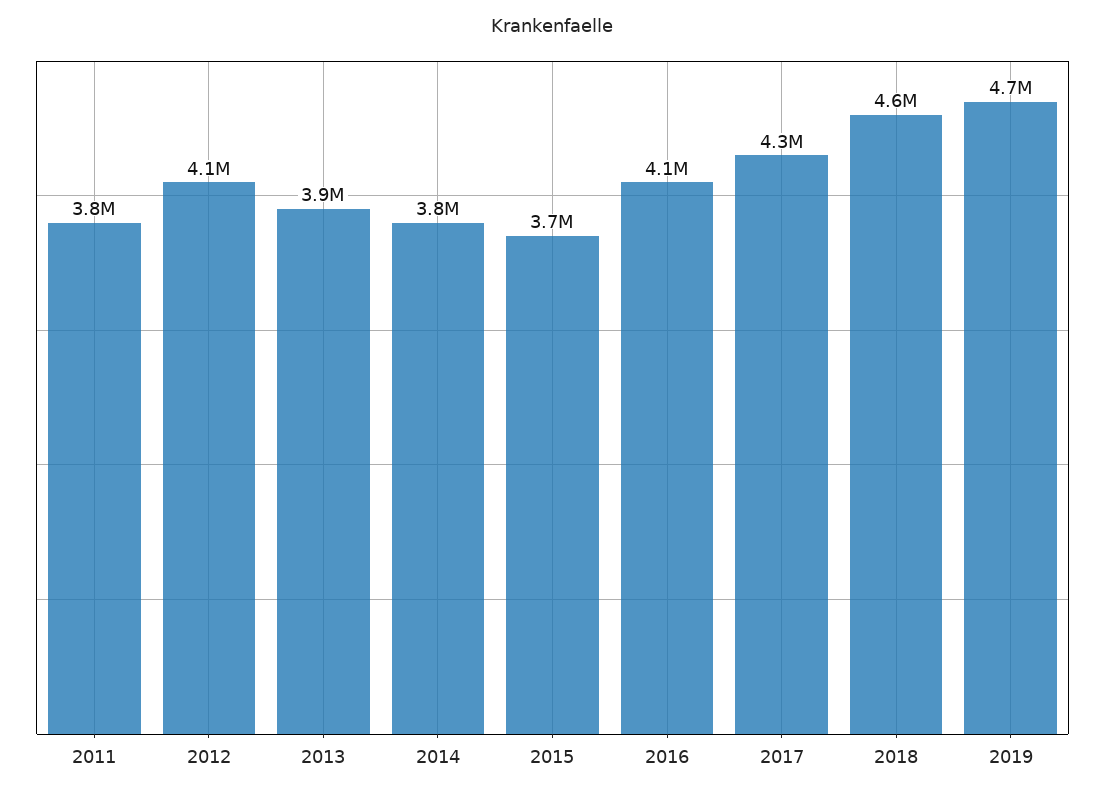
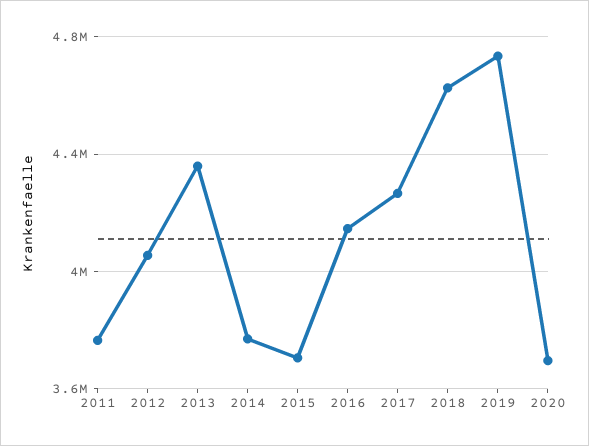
2013: 3900000 -> 4350000
2020: none -> 3700000

